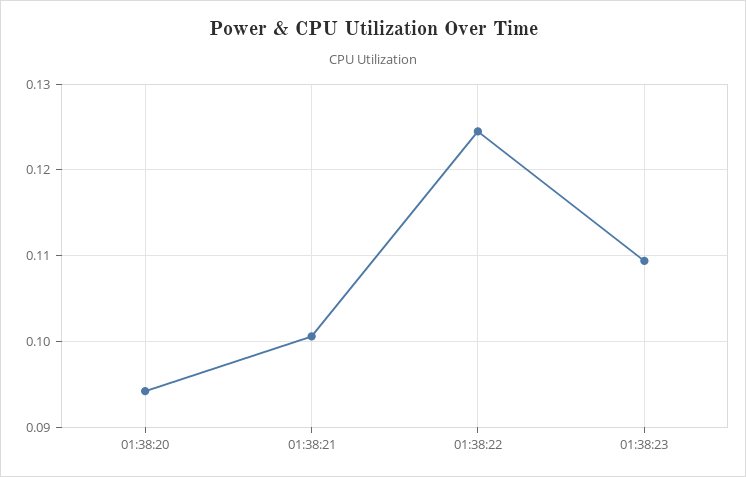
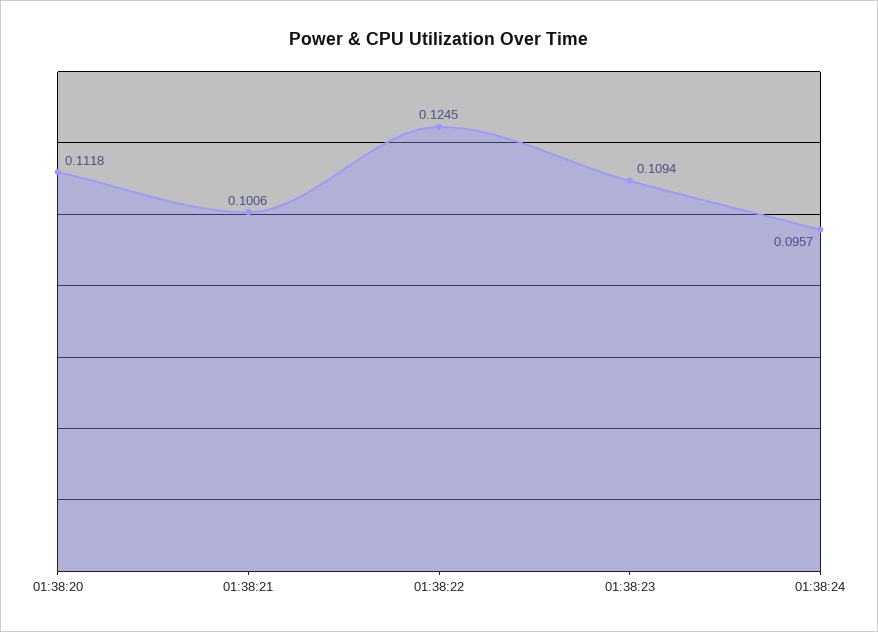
01:38:20: 0.094 -> 0.1118
01:38:24: none -> 0.0957

